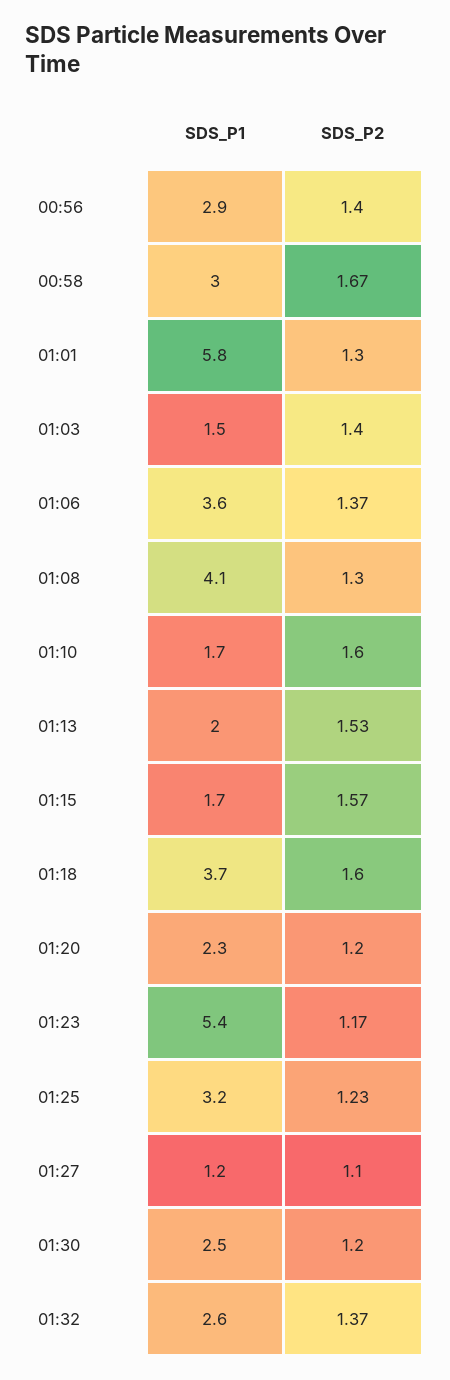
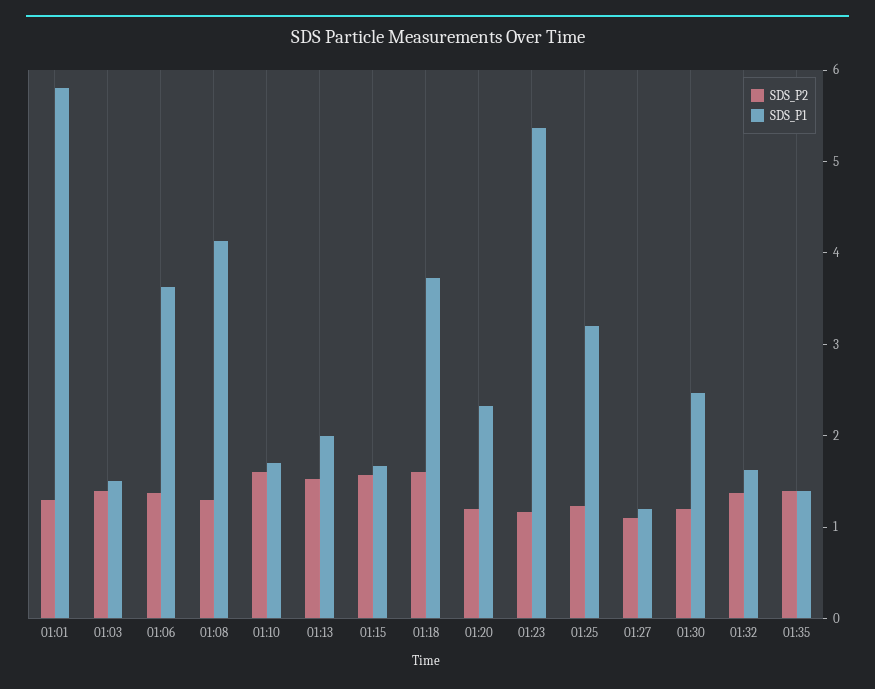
SDS_P1, 00:56: 2.9 -> none
SDS_P2, 00:56: 1.4 -> none
SDS_P1, 00:58: 3 -> none
SDS_P2, 00:58: 1.67 -> none
SDS_P1, 01:32: 2.6 -> 1.6
SDS_P2, 01:35: none -> 1.4
SDS_P1, 01:35: none -> 1.4

